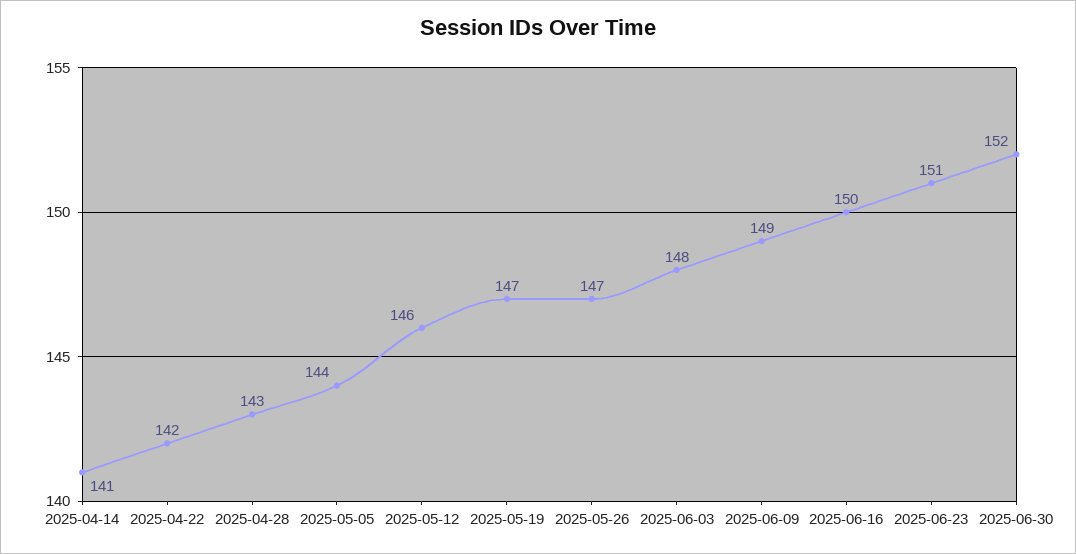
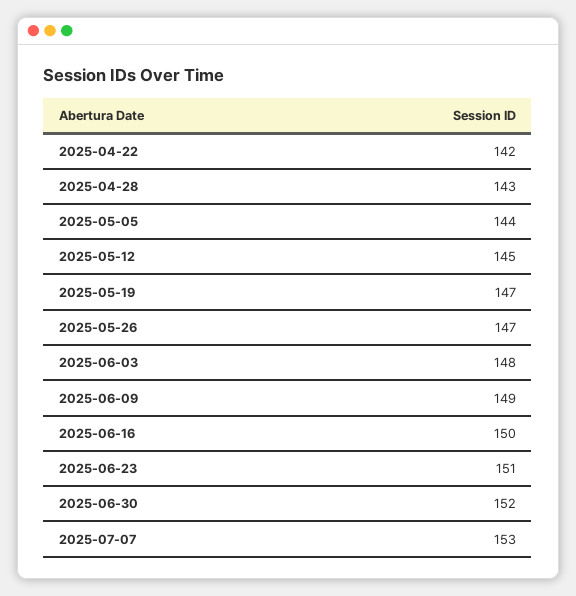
2025-04-14: 141 -> none
2025-05-12: 146 -> 145
2025-07-07: none -> 153

